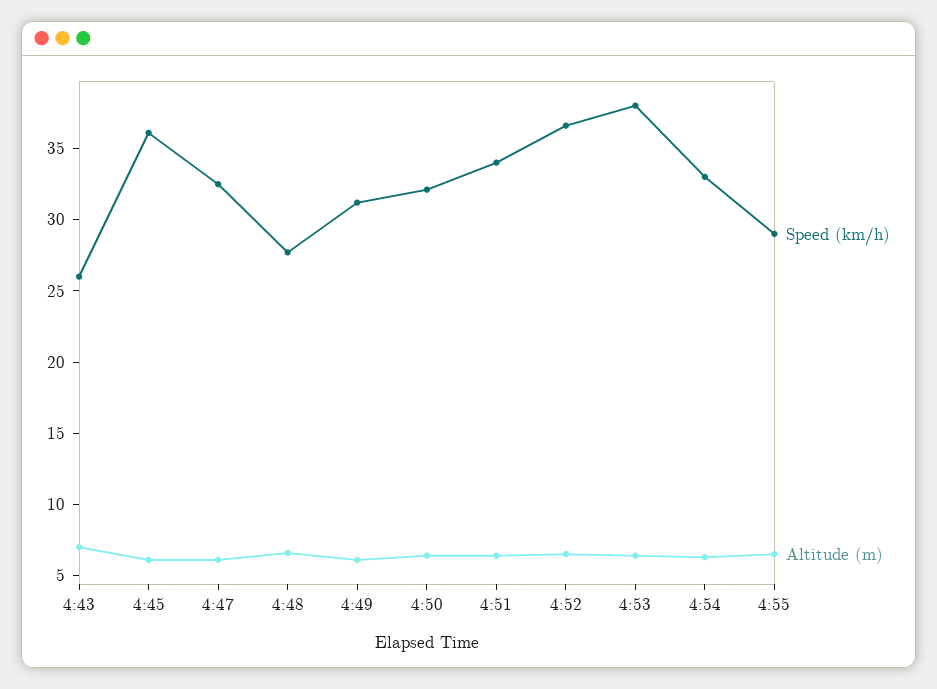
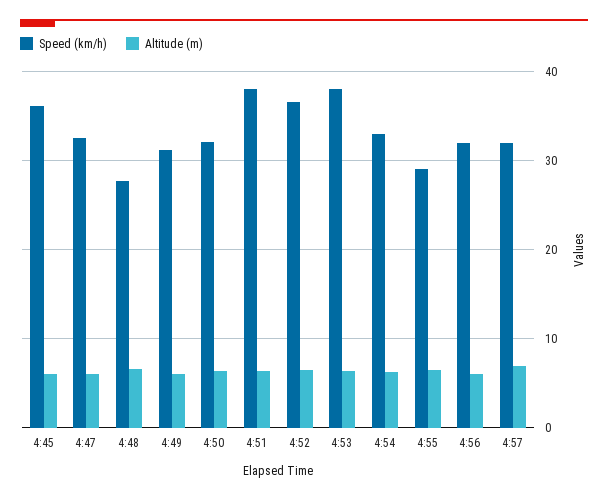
Speed (km/h), 4:43: 26 -> none
Altitude (m), 4:43: 7 -> none
Speed (km/h), 4:51: 34 -> 38
Speed (km/h), 4:56: none -> 32
Altitude (m), 4:56: none -> 6
Speed (km/h), 4:57: none -> 32
Altitude (m), 4:57: none -> 7

